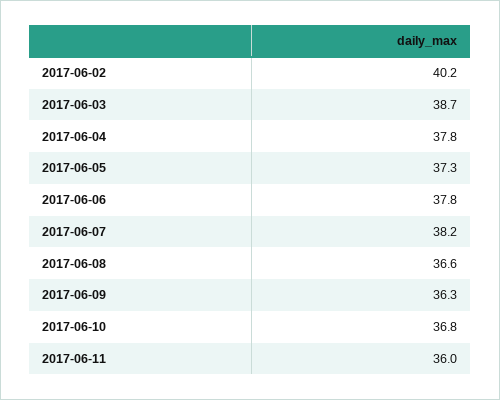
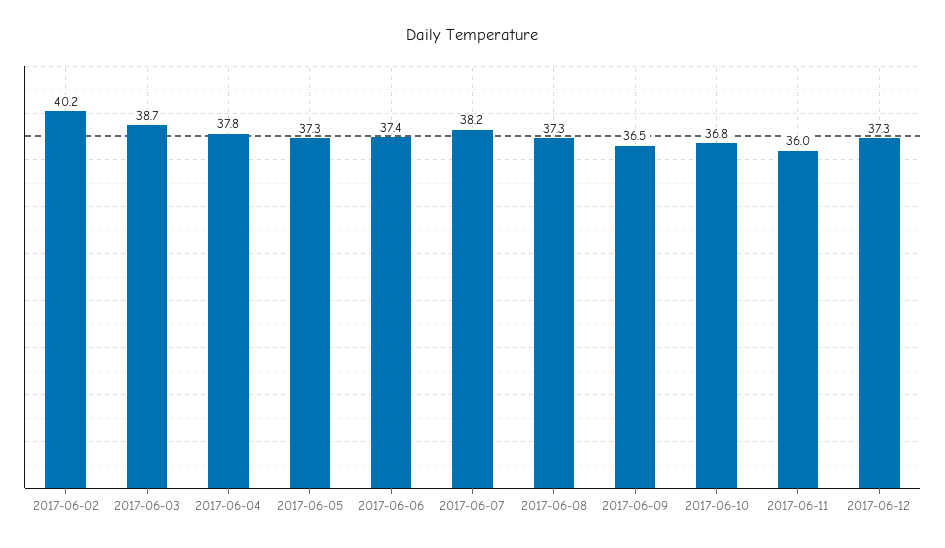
2017-06-06: 37.8 -> 37.4
2017-06-08: 36.6 -> 37.3
2017-06-09: 36.3 -> 36.5
2017-06-12: none -> 37.3

